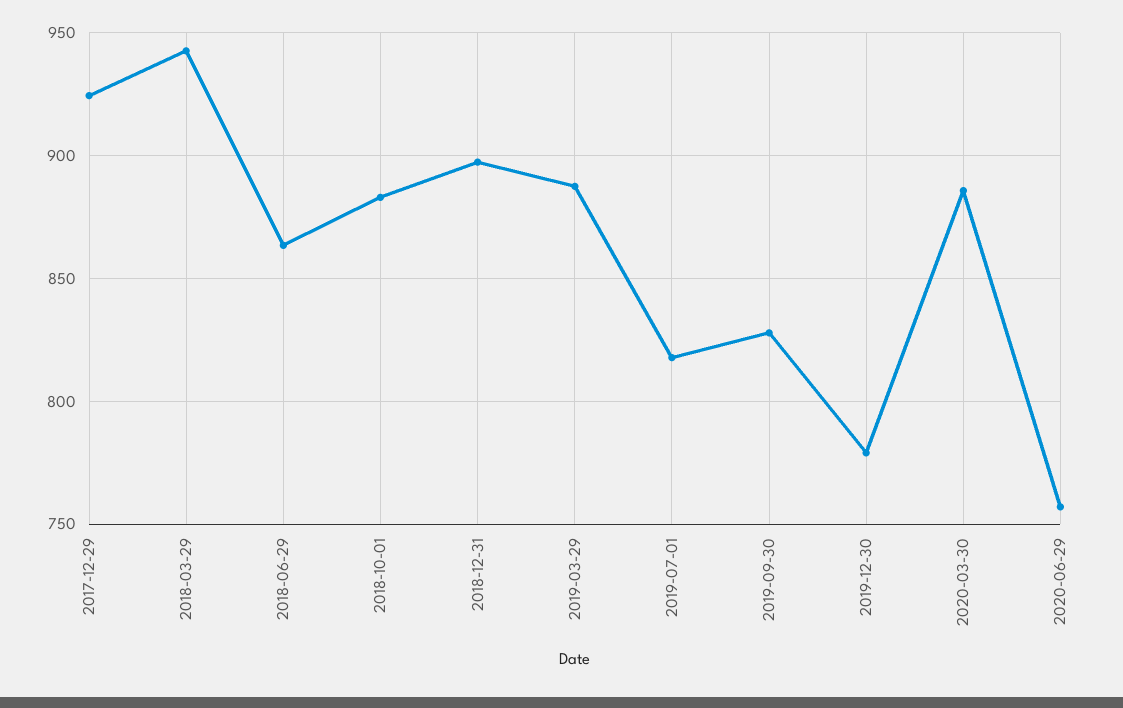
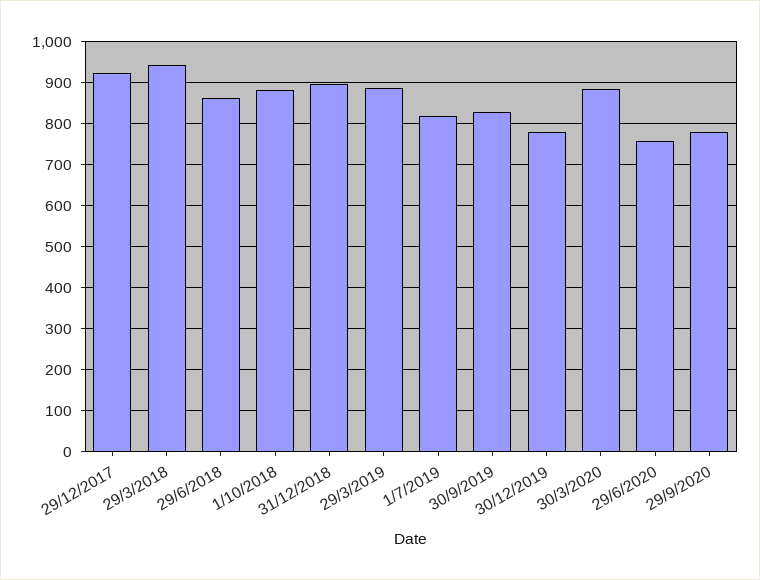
29/9/2020: none -> 780

